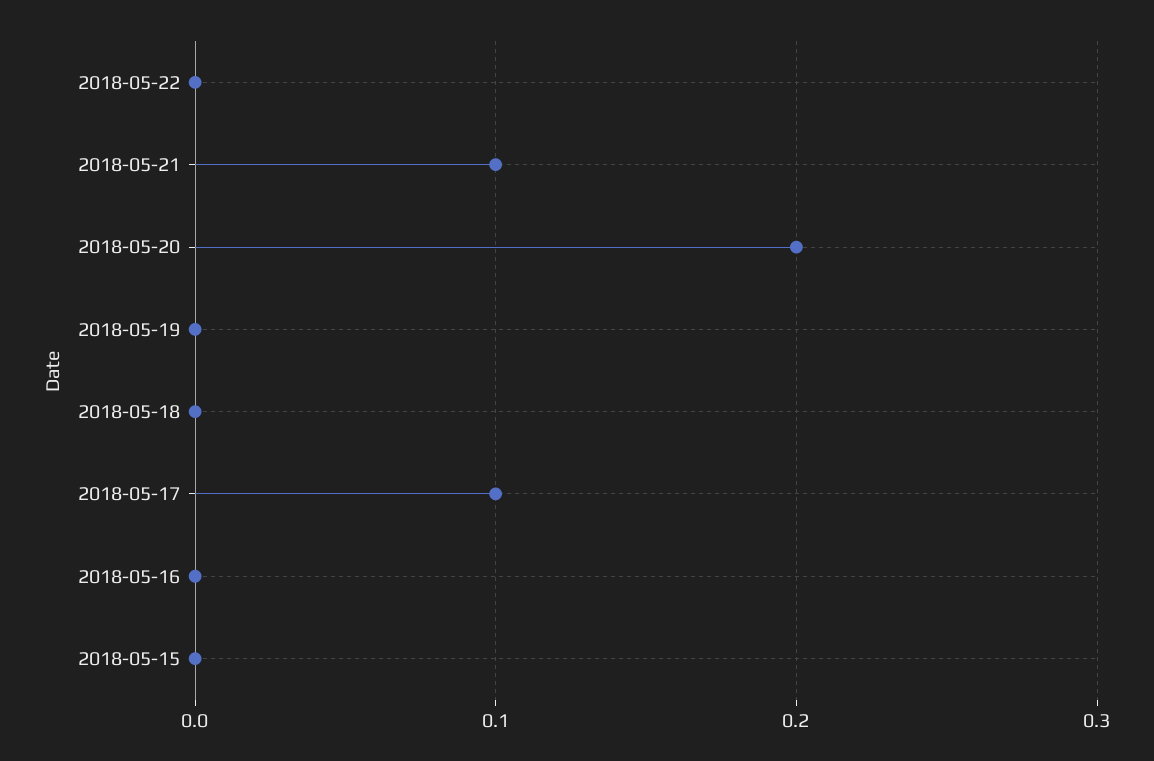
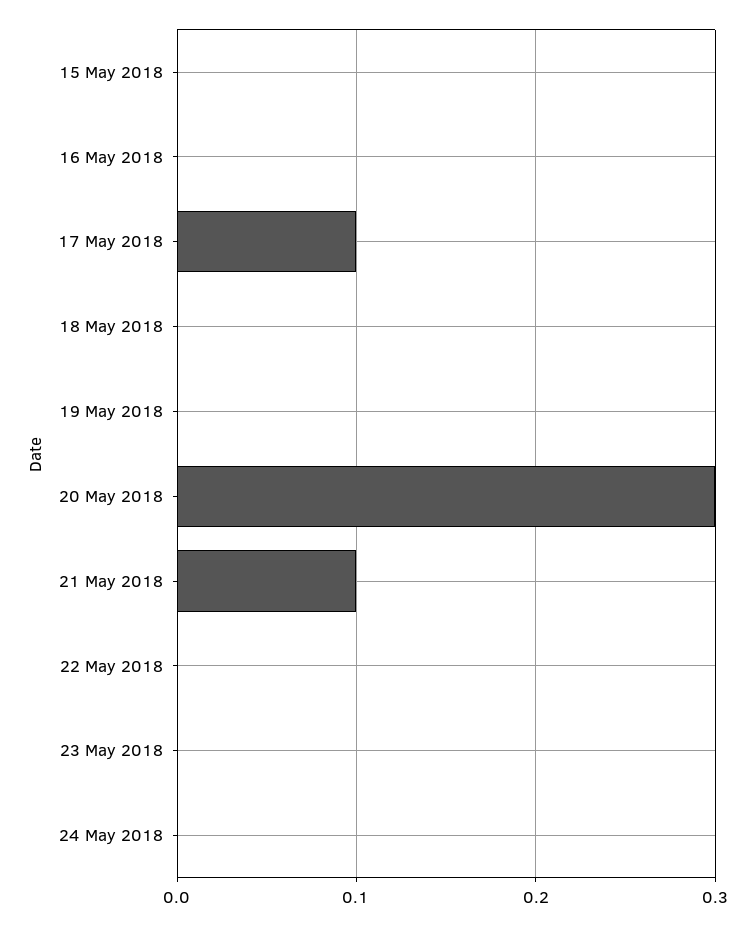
2018-05-20: 0.2 -> 0.3
23 May 2018: none -> 0
24 May 2018: none -> 0

